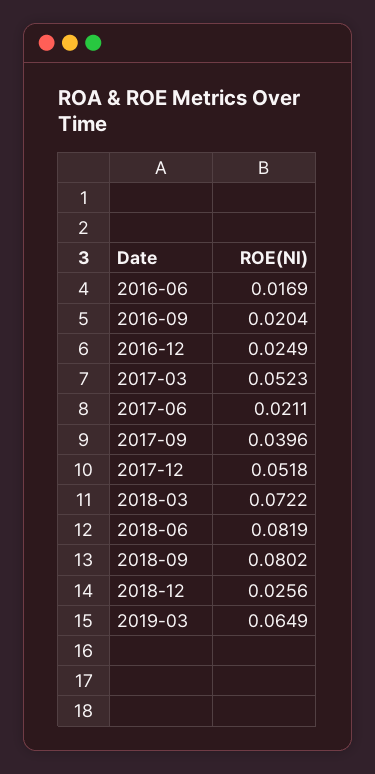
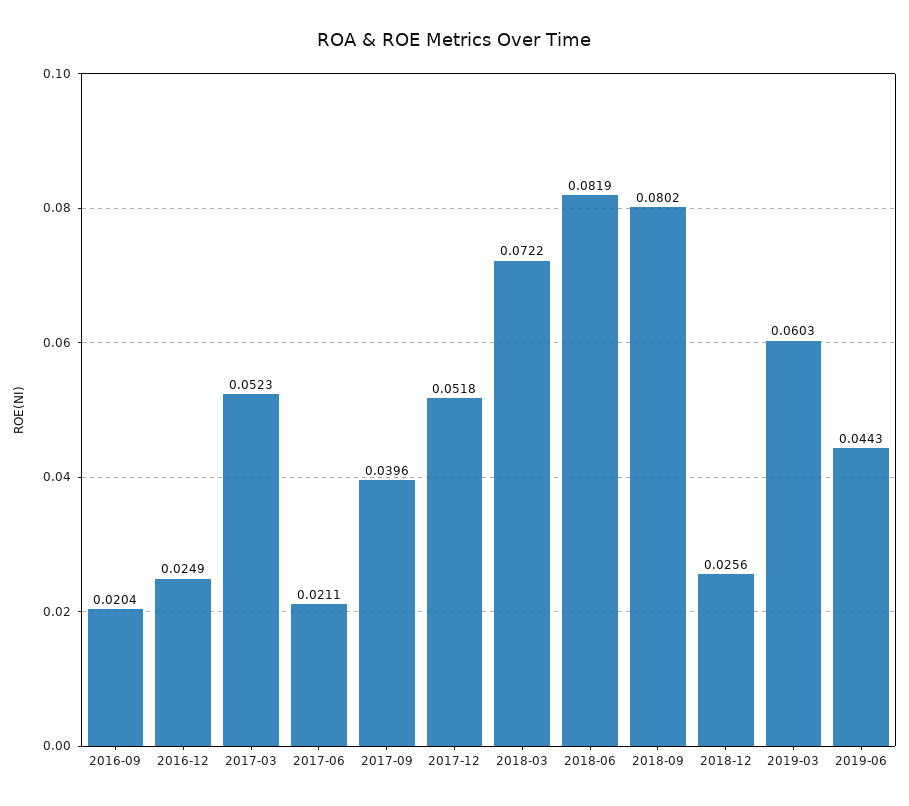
2016-06: 0.0169 -> none
2019-03: 0.0649 -> 0.0603
2019-06: none -> 0.0443

